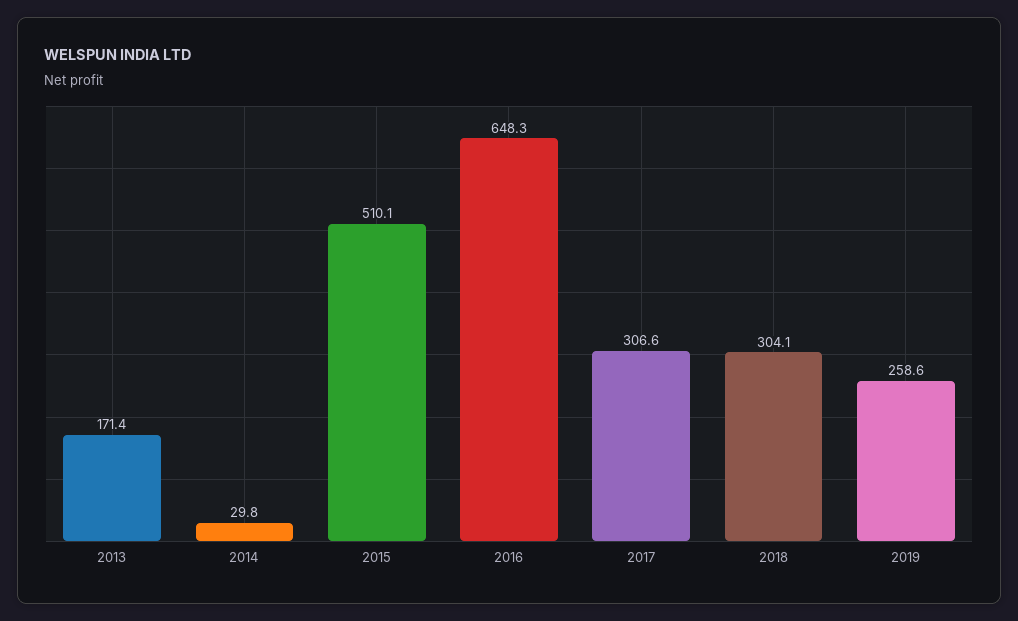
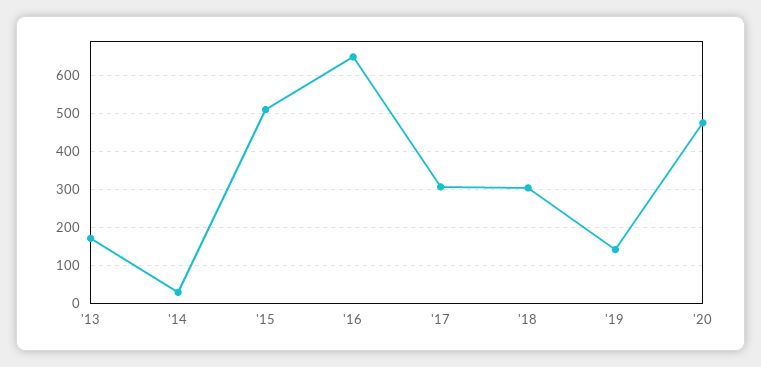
2019: 258.6 -> 140
'20: none -> 480

